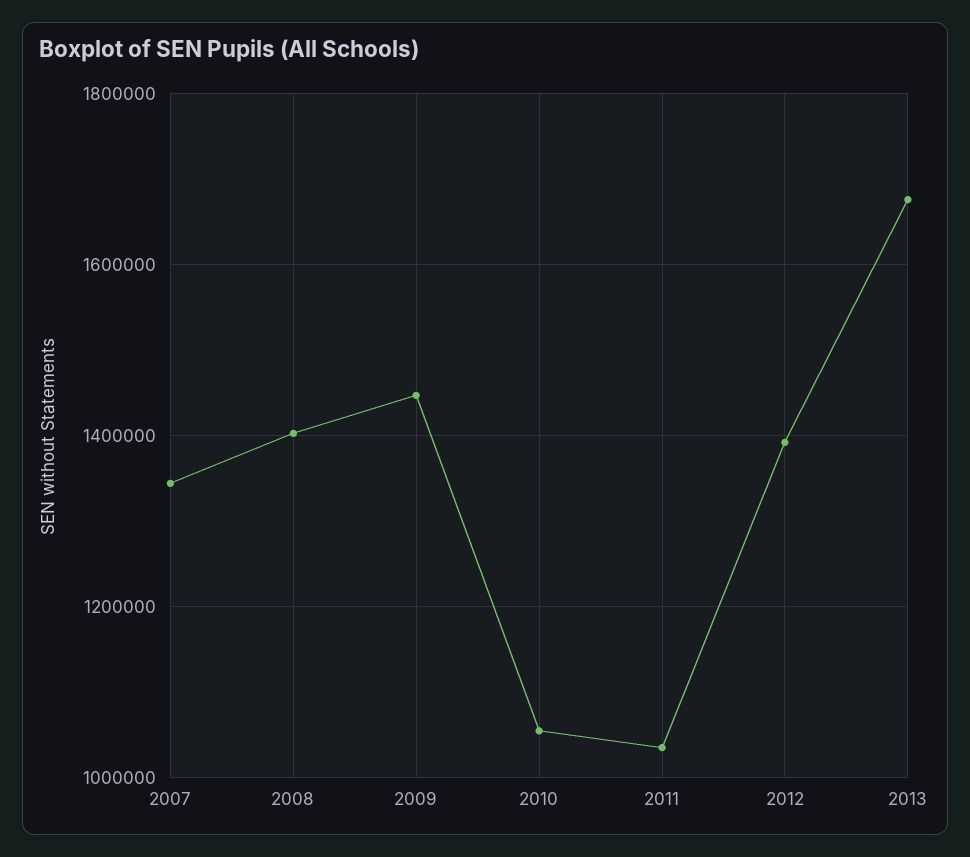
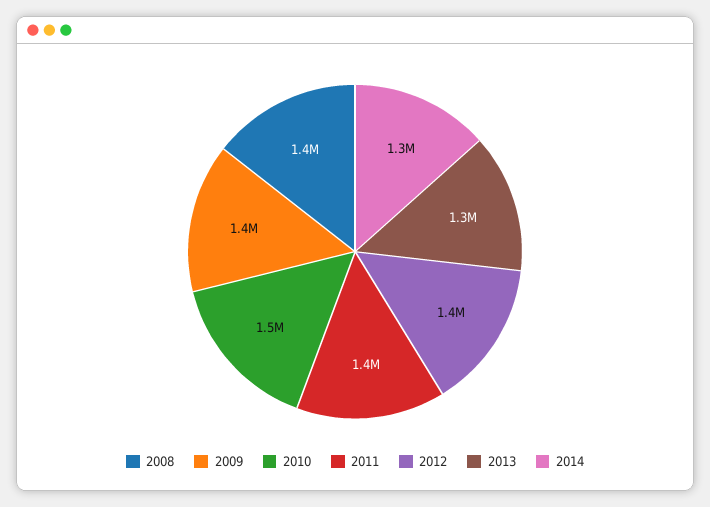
2007: 1340000 -> none
2010: 1060000 -> 1500000
2011: 1040000 -> 1400000
2013: 1680000 -> 1300000
2014: none -> 1300000

